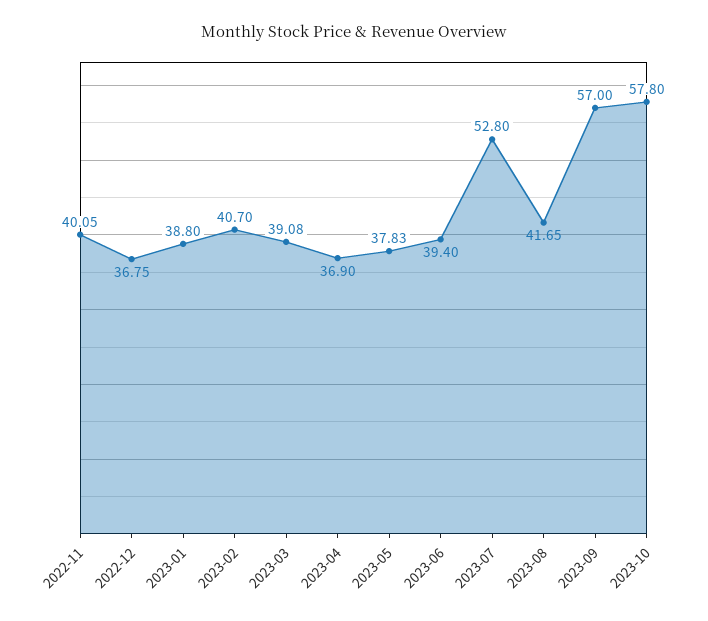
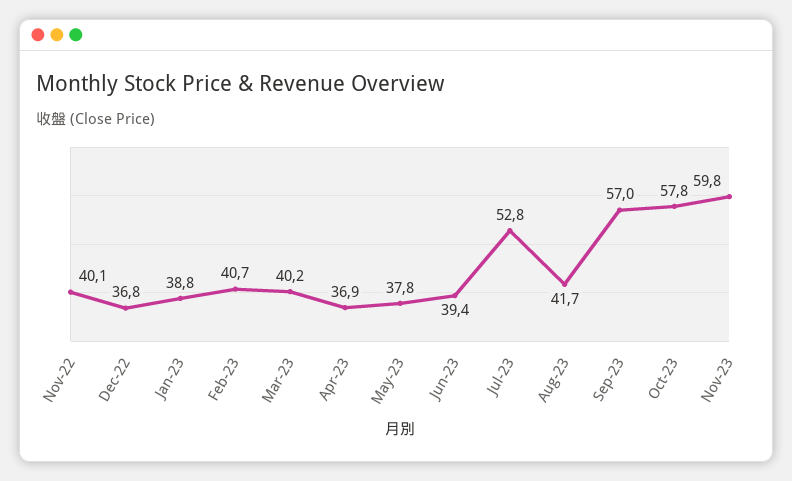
2023-03: 39.08 -> 40.2
Nov-23: none -> 59.8

